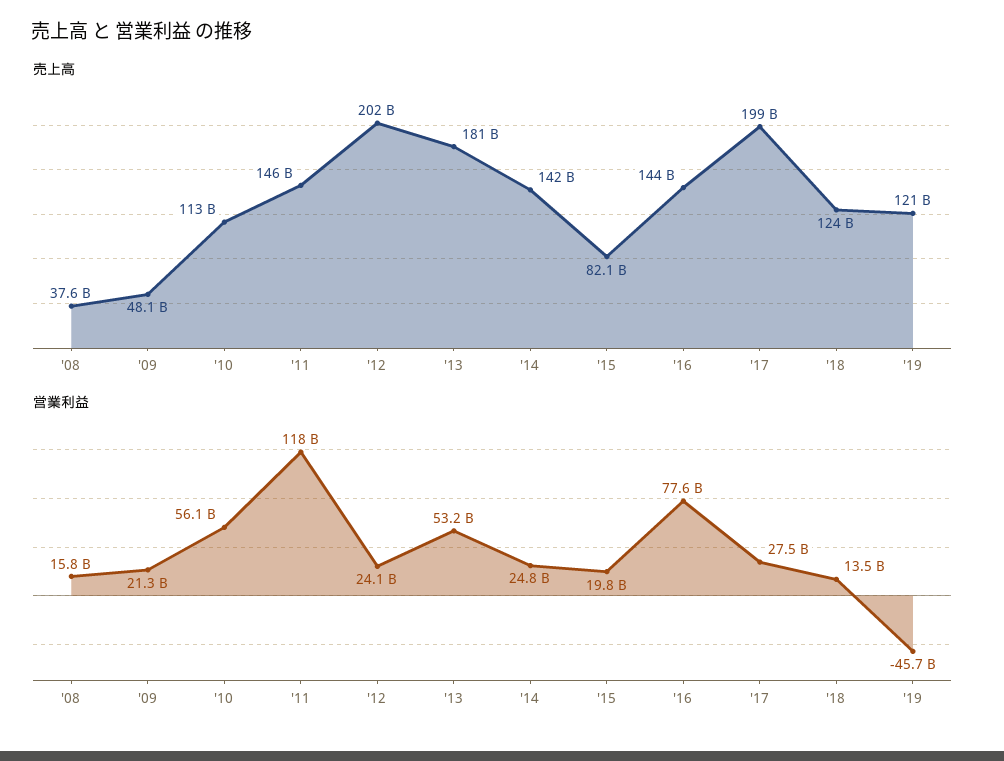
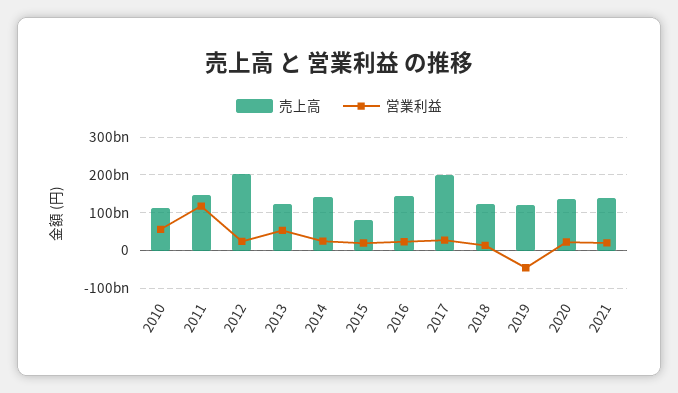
売上高, '08: 37600000000 -> none
売上高, '09: 48100000000 -> none
売上高, '13: 181000000000 -> 120000000000
営業利益, '08: 15800000000 -> none
営業利益, '09: 21300000000 -> none
営業利益, '16: 77600000000 -> 20000000000
売上高, 2020: none -> 140000000000
営業利益, 2020: none -> 20000000000
売上高, 2021: none -> 140000000000
営業利益, 2021: none -> 20000000000

